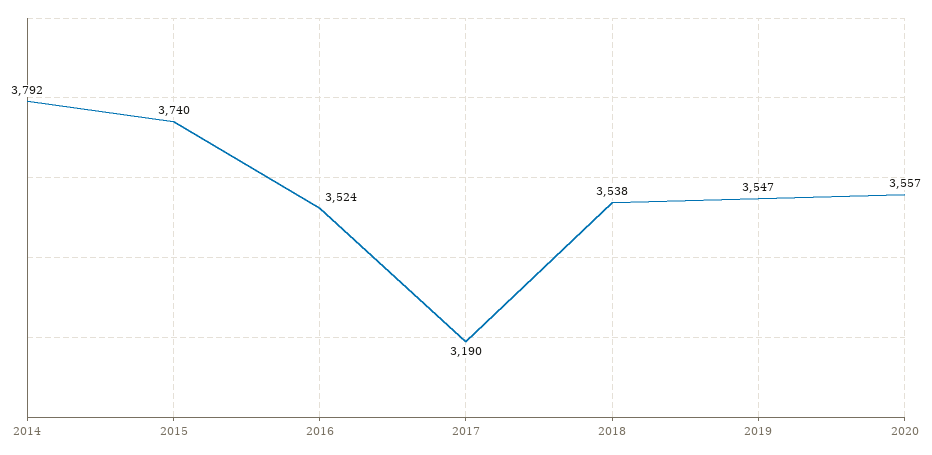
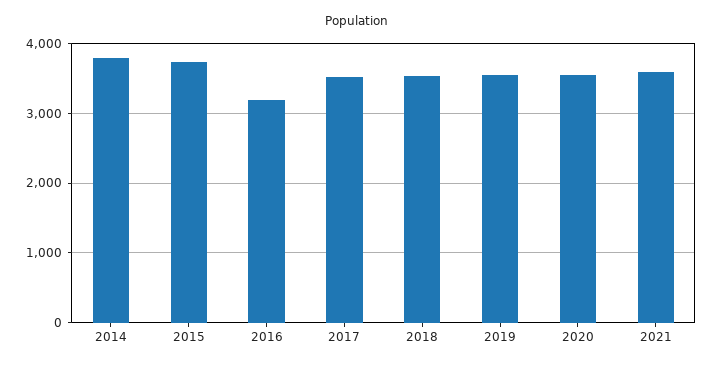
2016: 3524 -> 3200
2017: 3190 -> 3500
2021: none -> 3600

